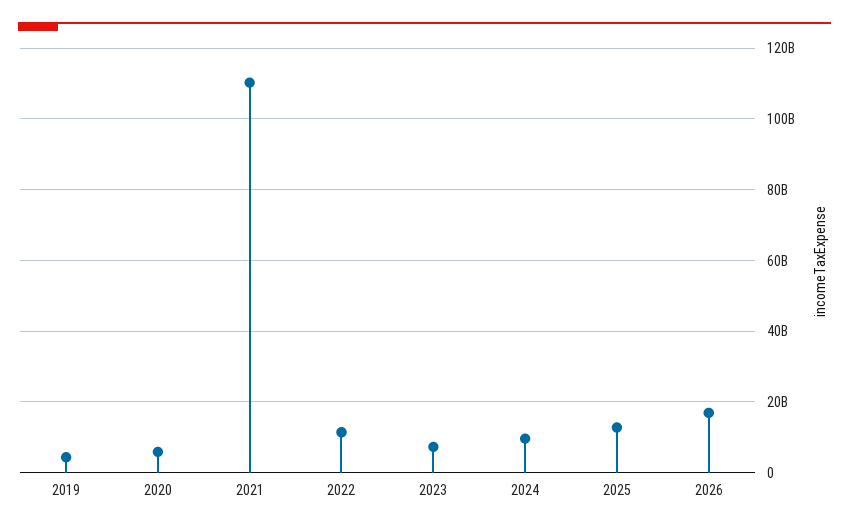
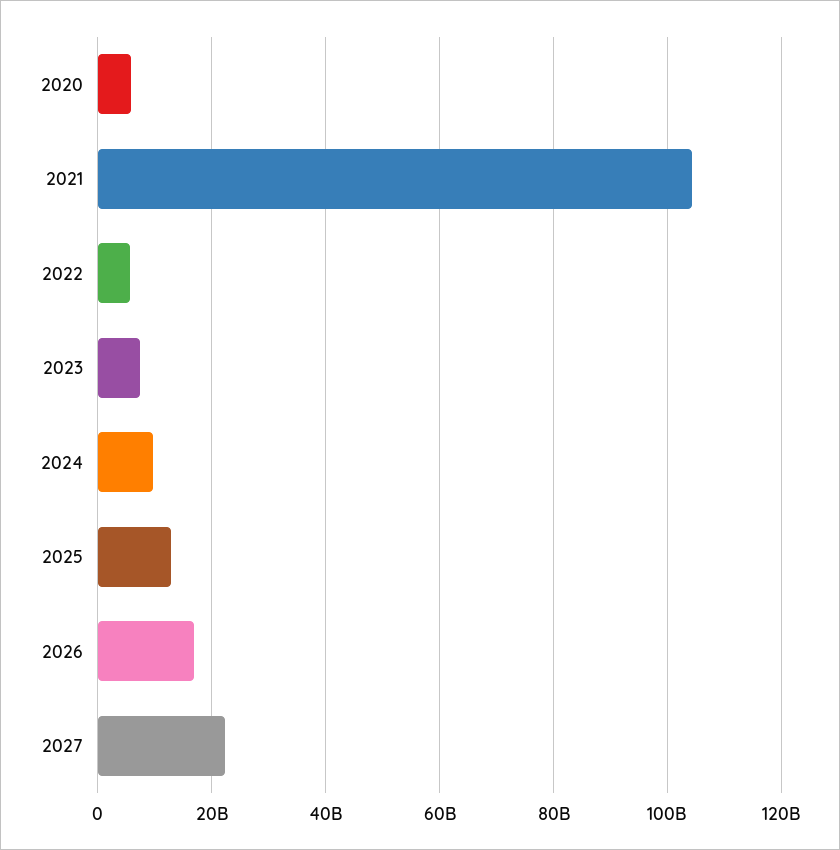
2019: 4000000000 -> none
2021: 110000000000 -> 104000000000
2022: 12000000000 -> 6000000000
2027: none -> 22000000000

